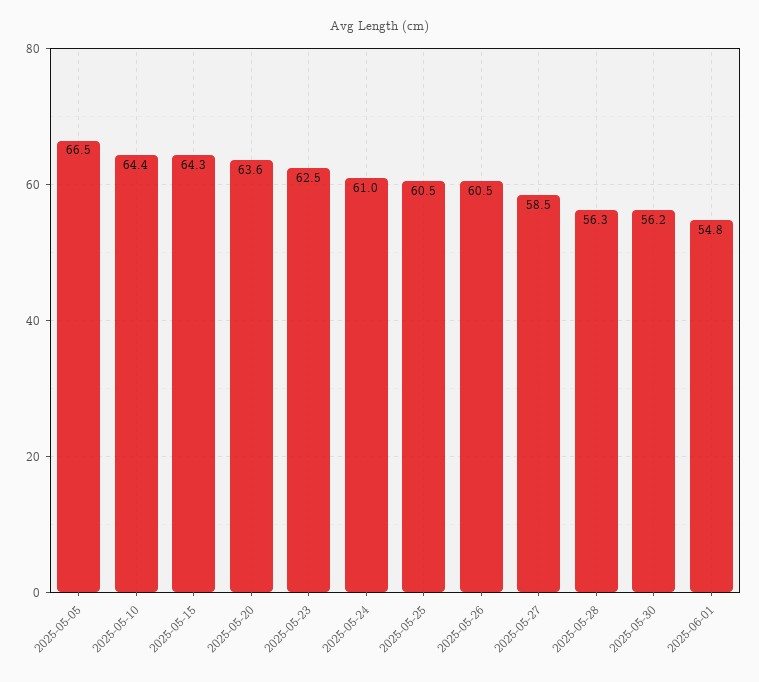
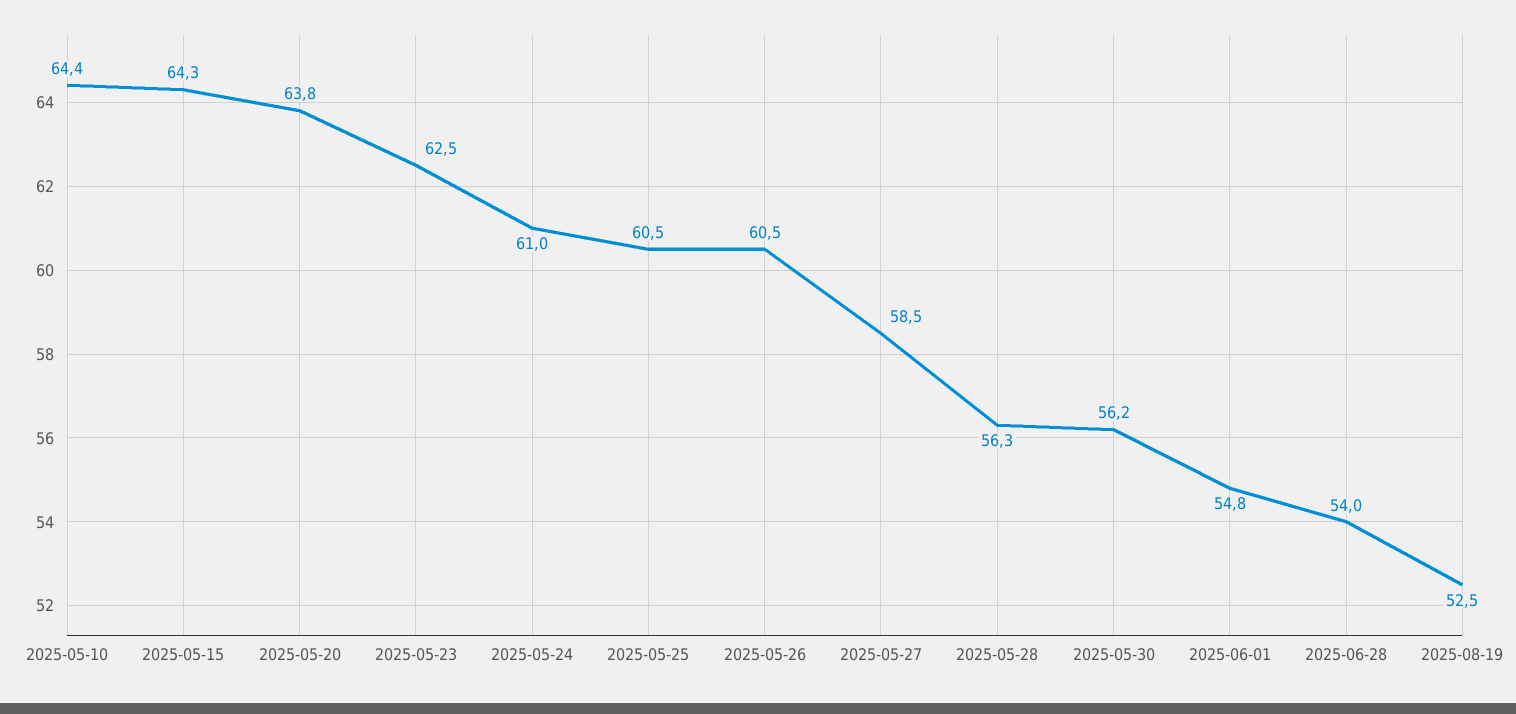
2025-05-05: 66.5 -> none
2025-05-20: 63.6 -> 63.8
2025-06-28: none -> 54
2025-08-19: none -> 52.5

